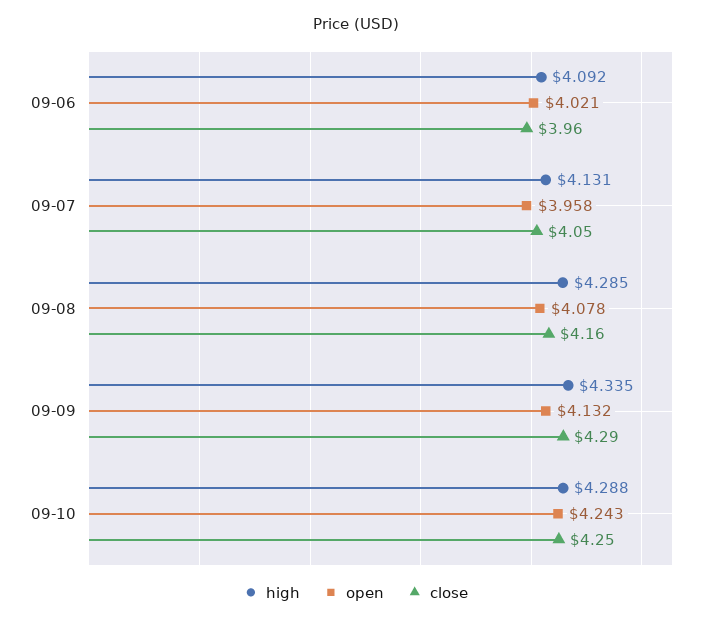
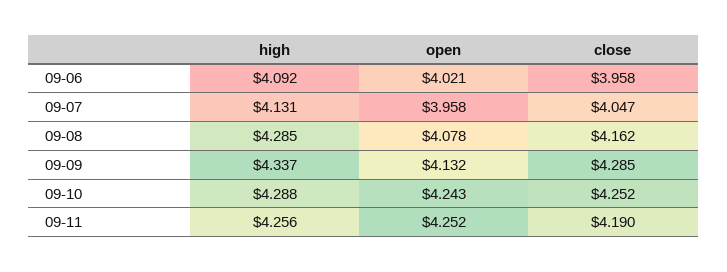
high, 09-09: 4.335 -> 4.337
high, 09-11: none -> 4.256
open, 09-11: none -> 4.252
close, 09-11: none -> 4.19

